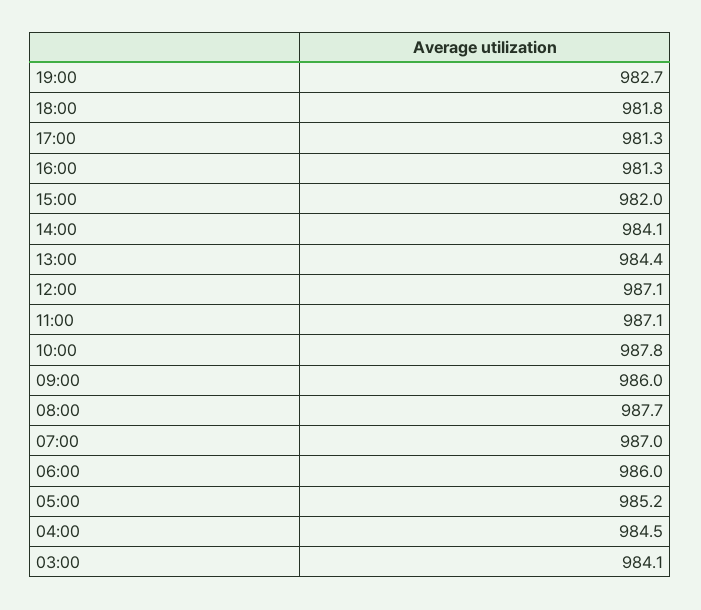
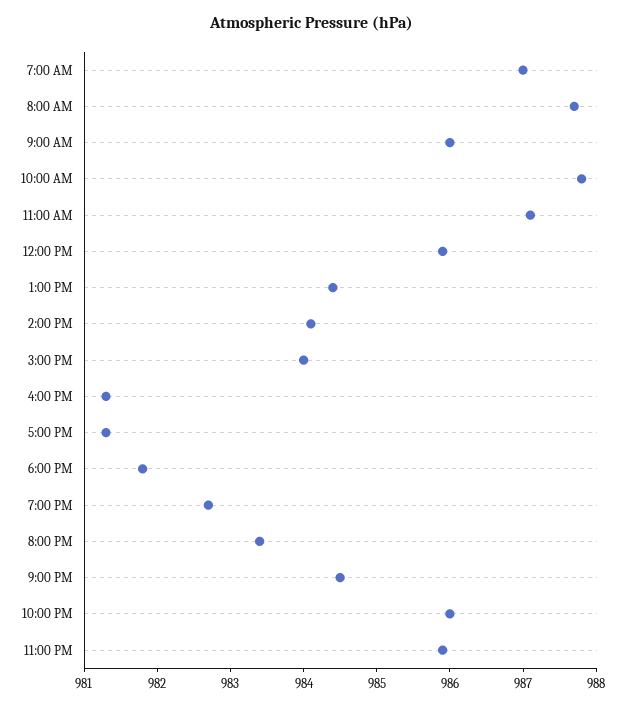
15:00: 982 -> 984
12:00: 987.1 -> 986
06:00: 986 -> none
05:00: 985.2 -> none
04:00: 984.5 -> none
03:00: 984.1 -> none
8:00 PM: none -> 983.5
9:00 PM: none -> 984.5
10:00 PM: none -> 986
11:00 PM: none -> 986

